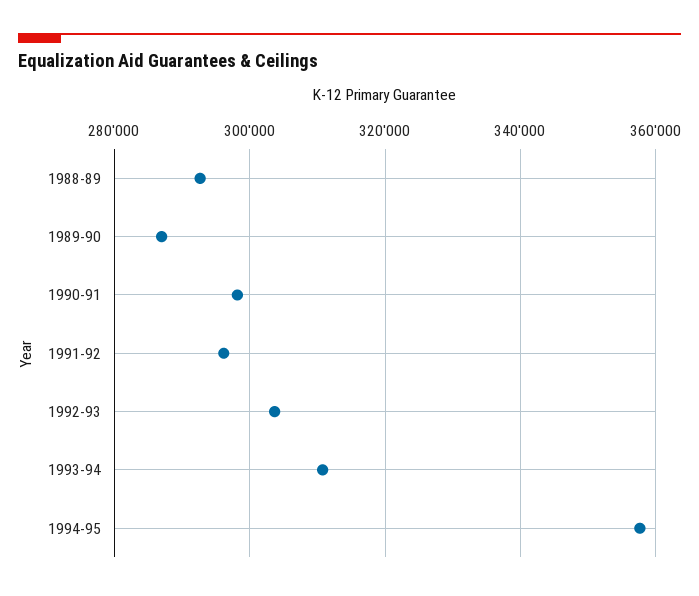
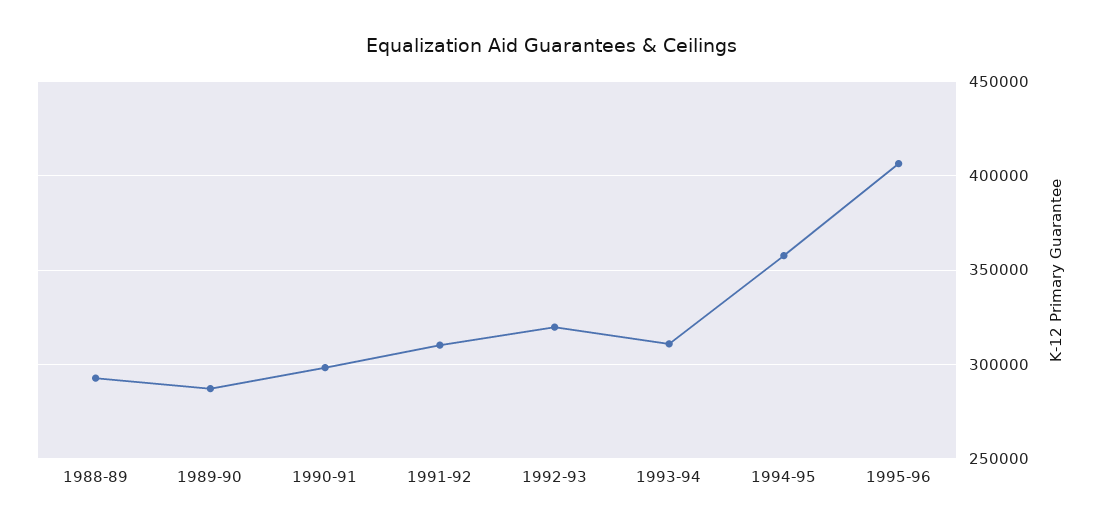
1991-92: 296000 -> 310000
1992-93: 304000 -> 320000
1995-96: none -> 405000

